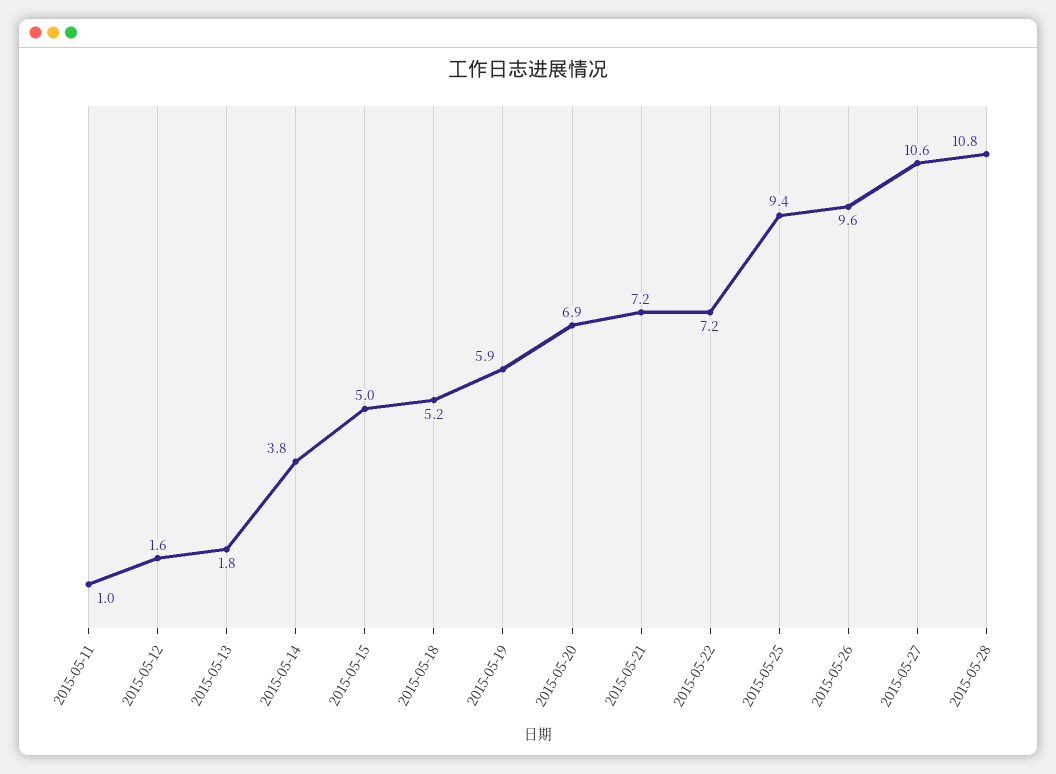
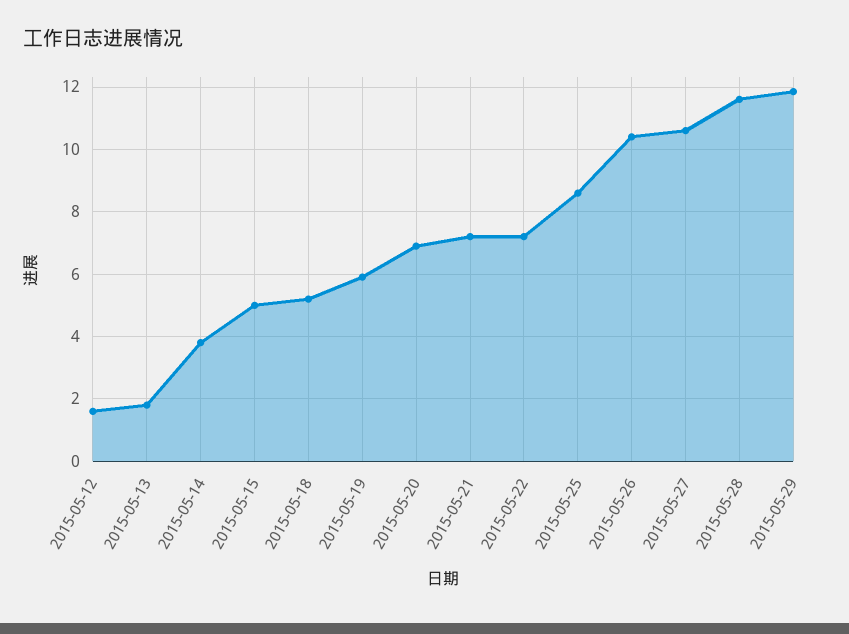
2015-05-11: 1 -> none
2015-05-25: 9.4 -> 8.6
2015-05-26: 9.6 -> 10.4
2015-05-28: 10.8 -> 11.6
2015-05-29: none -> 11.8

